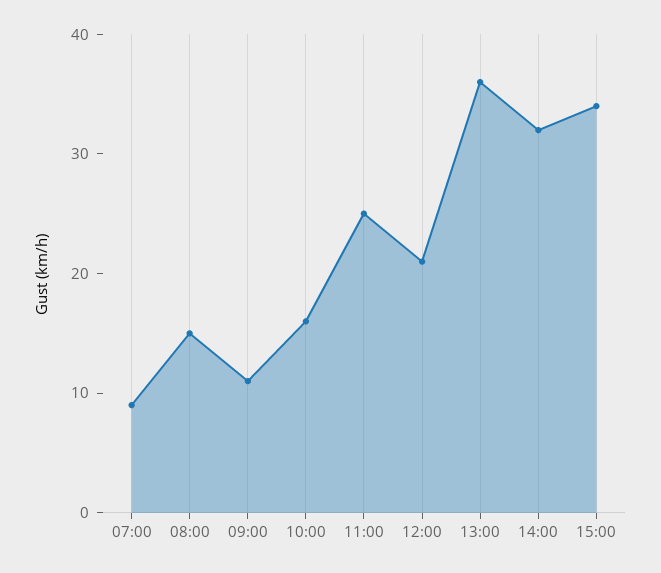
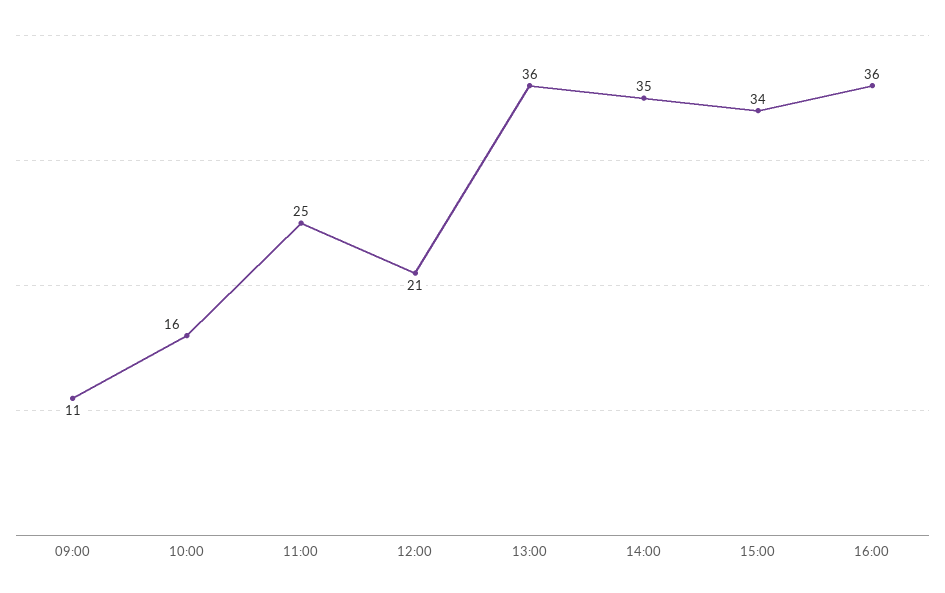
07:00: 9 -> none
08:00: 15 -> none
14:00: 32 -> 35
16:00: none -> 36

